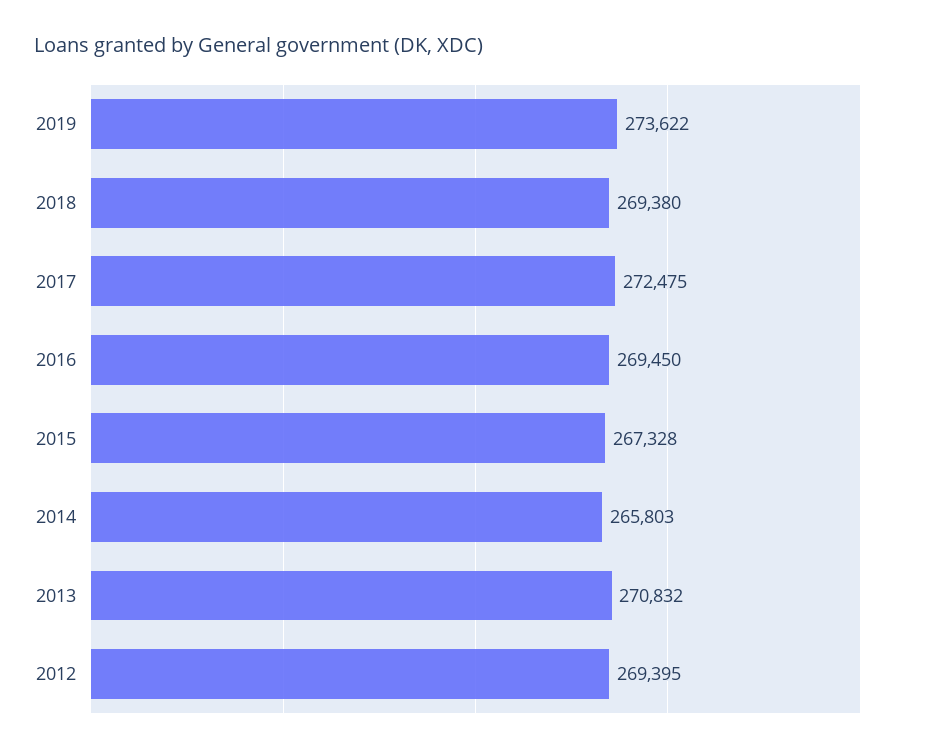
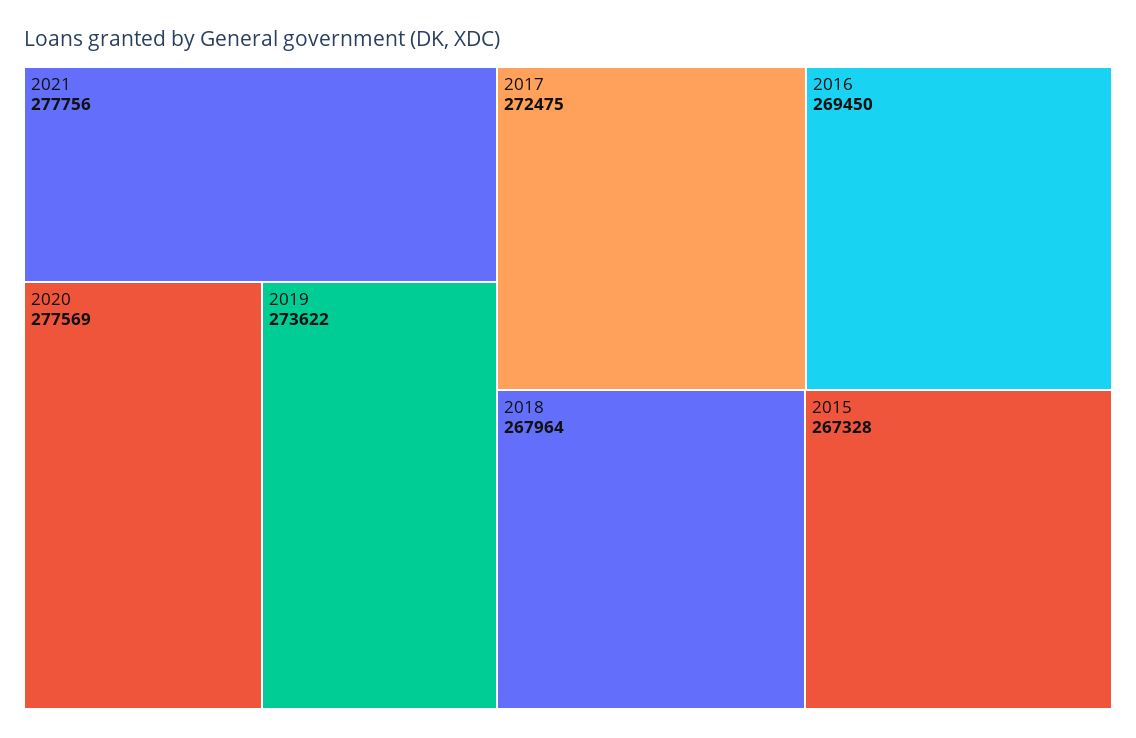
2018: 269380 -> 267964
2014: 265803 -> none
2013: 270832 -> none
2012: 269395 -> none
2021: none -> 277756
2020: none -> 277569

